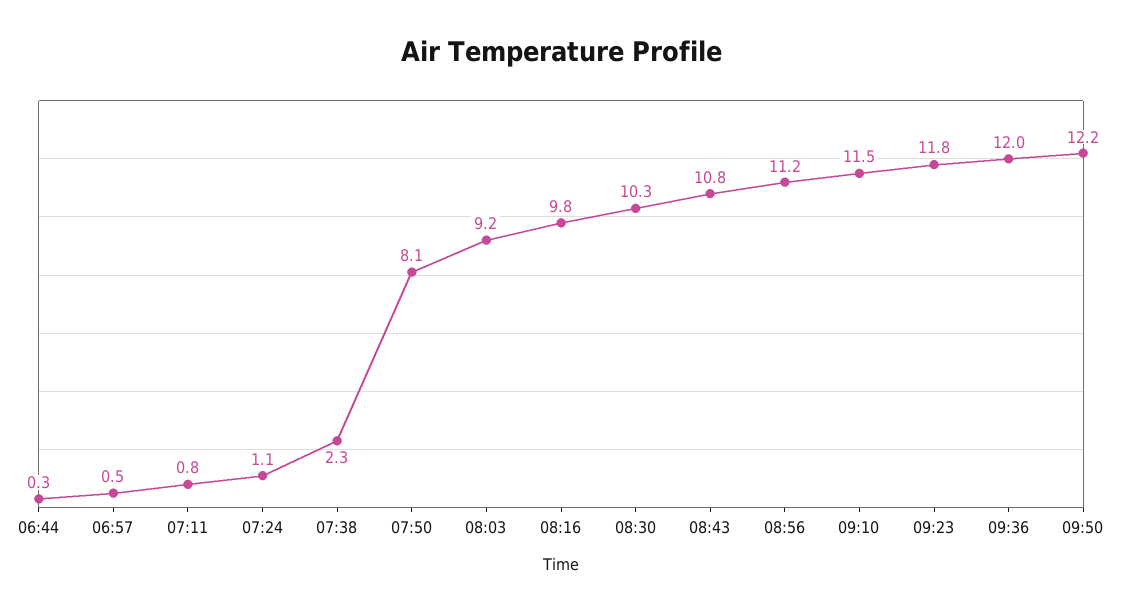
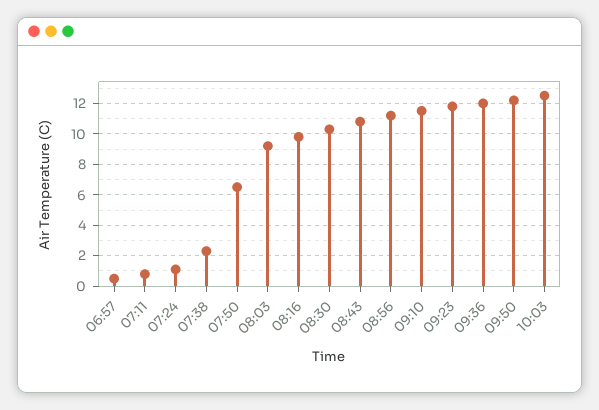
06:44: 0.3 -> none
07:50: 8.1 -> 6.5
10:03: none -> 12.5

